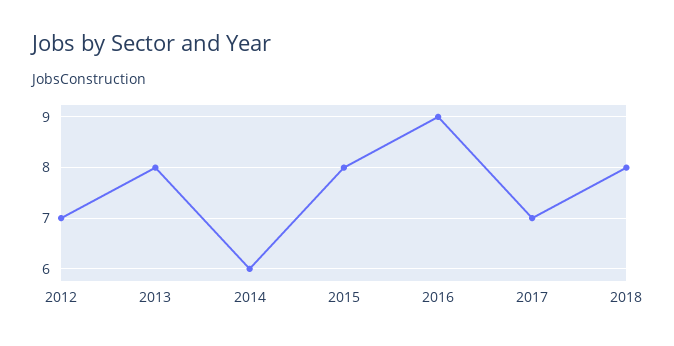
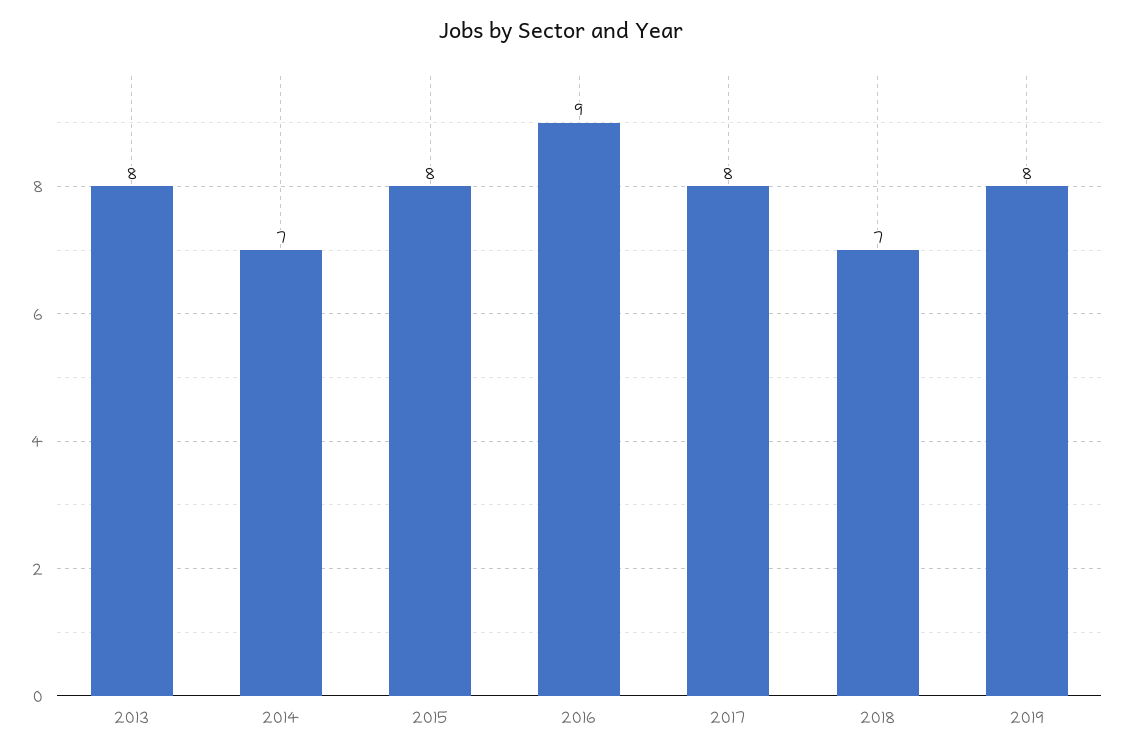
2012: 7 -> none
2014: 6 -> 7
2017: 7 -> 8
2018: 8 -> 7
2019: none -> 8

